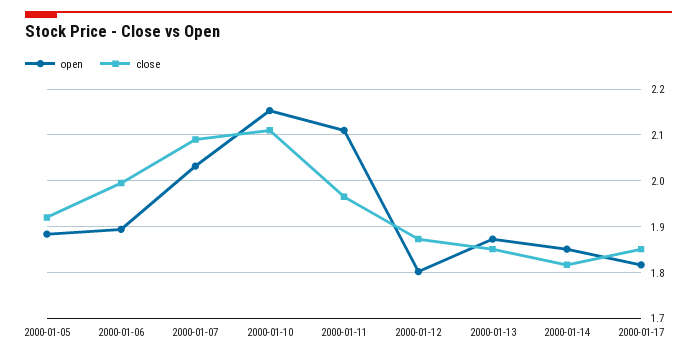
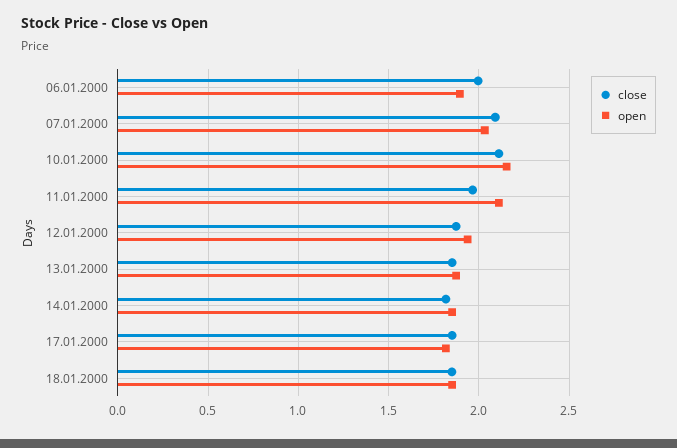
open, 2000-01-05: 1.88 -> none
close, 2000-01-05: 1.92 -> none
open, 2000-01-12: 1.8 -> 1.95
close, 18.01.2000: none -> 1.85
open, 18.01.2000: none -> 1.85

